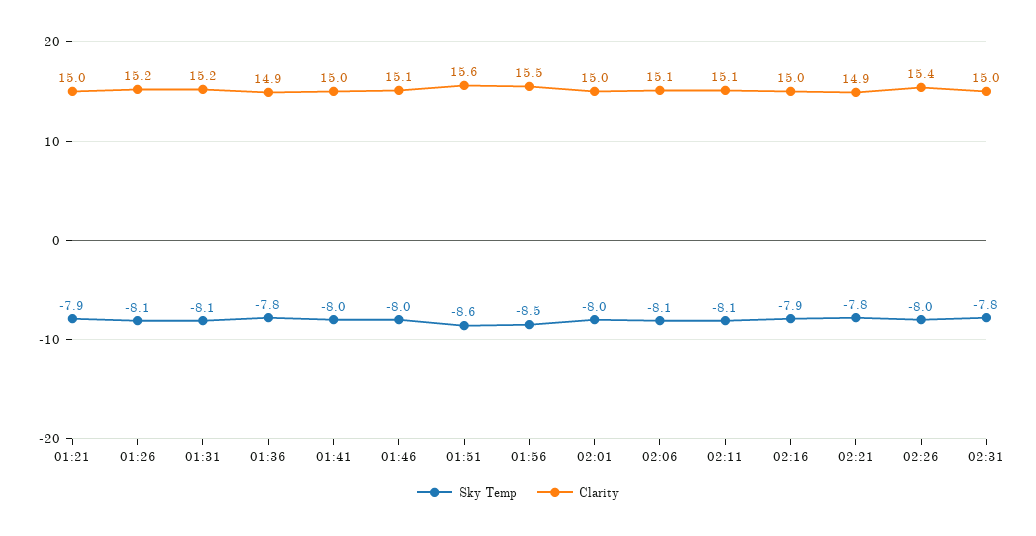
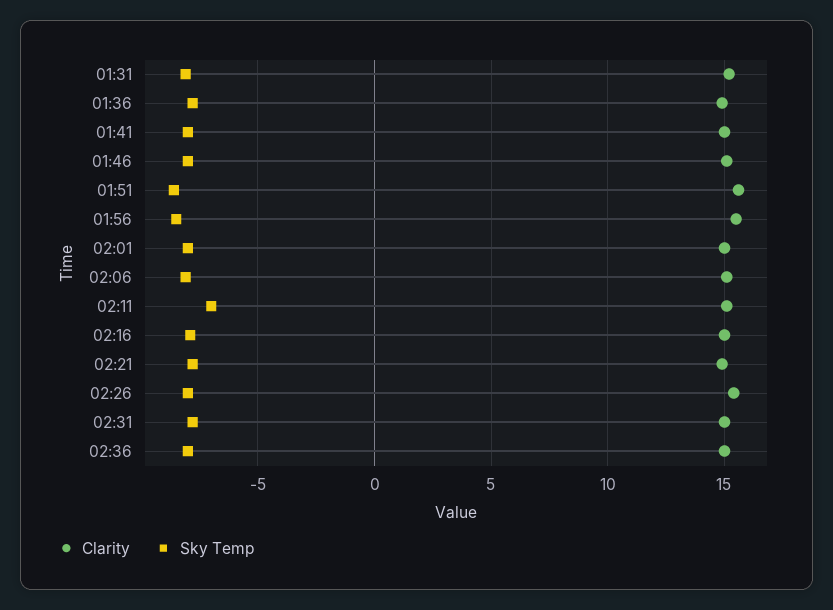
Sky Temp, 01:21: -7.9 -> none
Clarity, 01:21: 15 -> none
Sky Temp, 01:26: -8.1 -> none
Clarity, 01:26: 15.2 -> none
Sky Temp, 02:11: -8.1 -> -7
Clarity, 02:36: none -> 15
Sky Temp, 02:36: none -> -8

